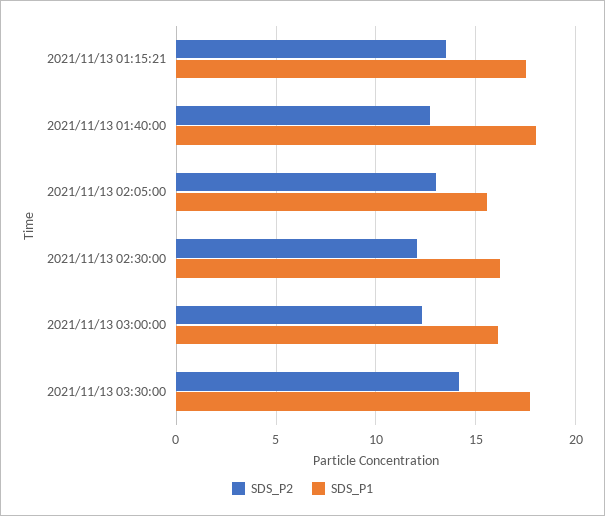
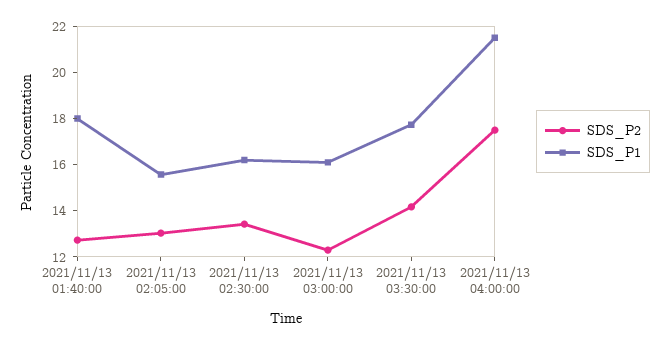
SDS_P2, 2021/11/13 01:15:21: 13.5 -> none
SDS_P1, 2021/11/13 01:15:21: 17.5 -> none
SDS_P2, 2021/11/13 02:30:00: 12 -> 13.5
SDS_P2, 2021/11/13 04:00:00: none -> 17.5
SDS_P1, 2021/11/13 04:00:00: none -> 21.5

